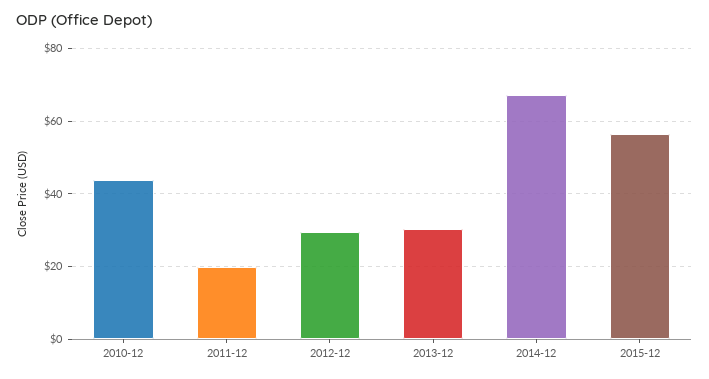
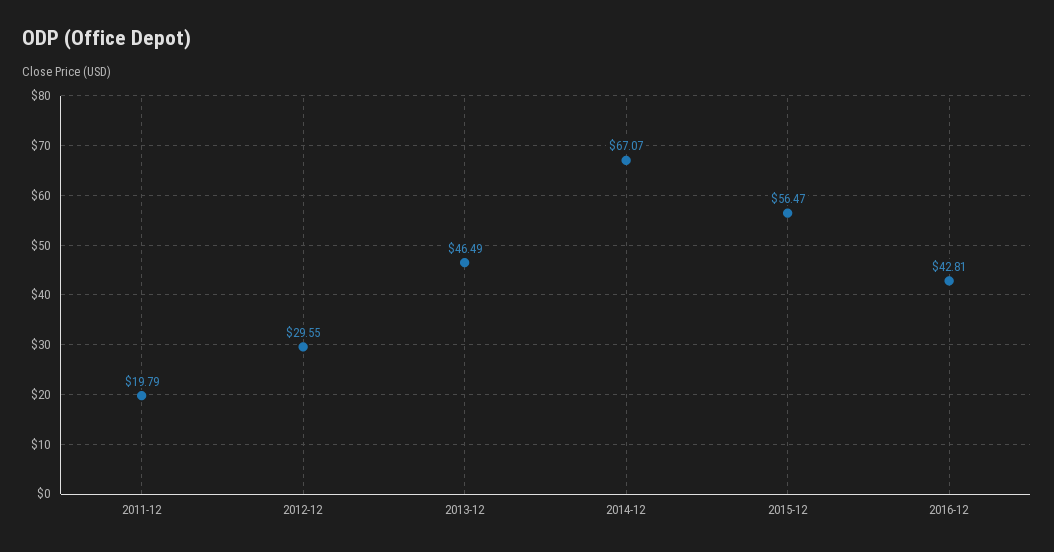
2010-12: 44 -> none
2013-12: 30 -> 46.49
2016-12: none -> 42.81

